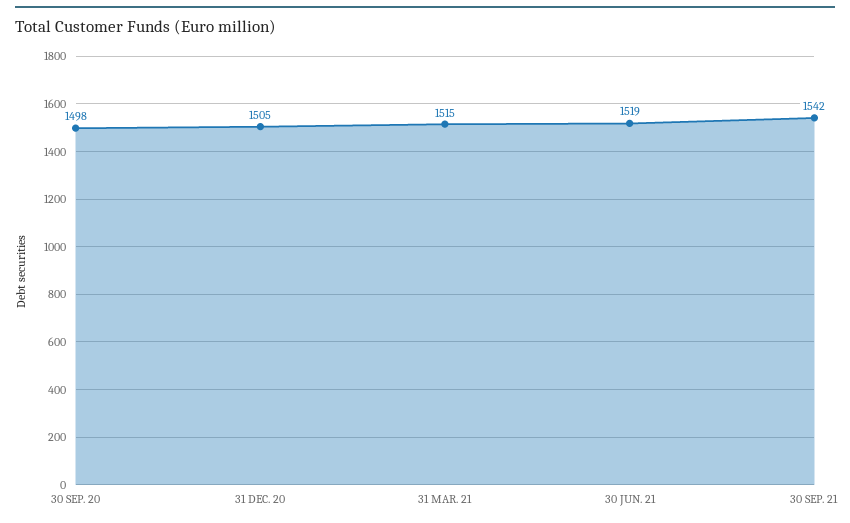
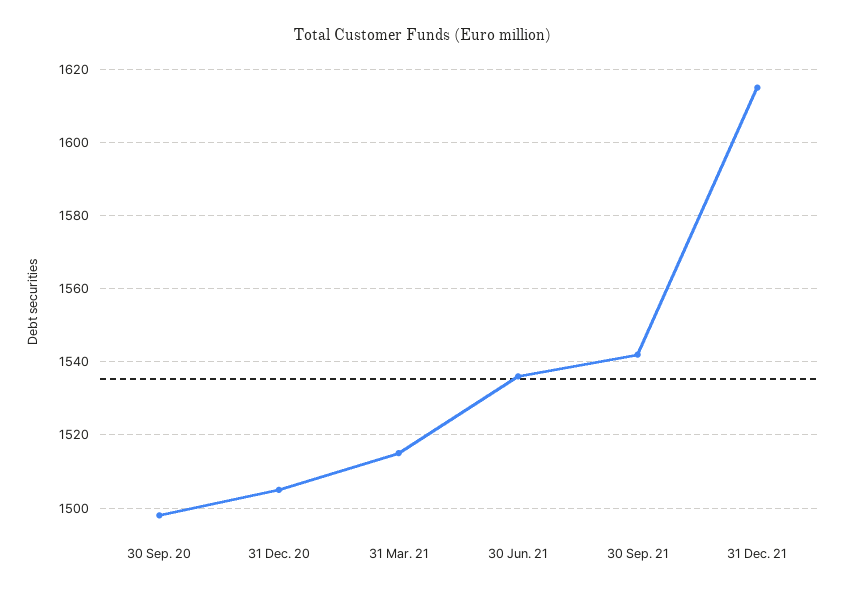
30 JUN. 21: 1519 -> 1535
31 Dec. 21: none -> 1615

